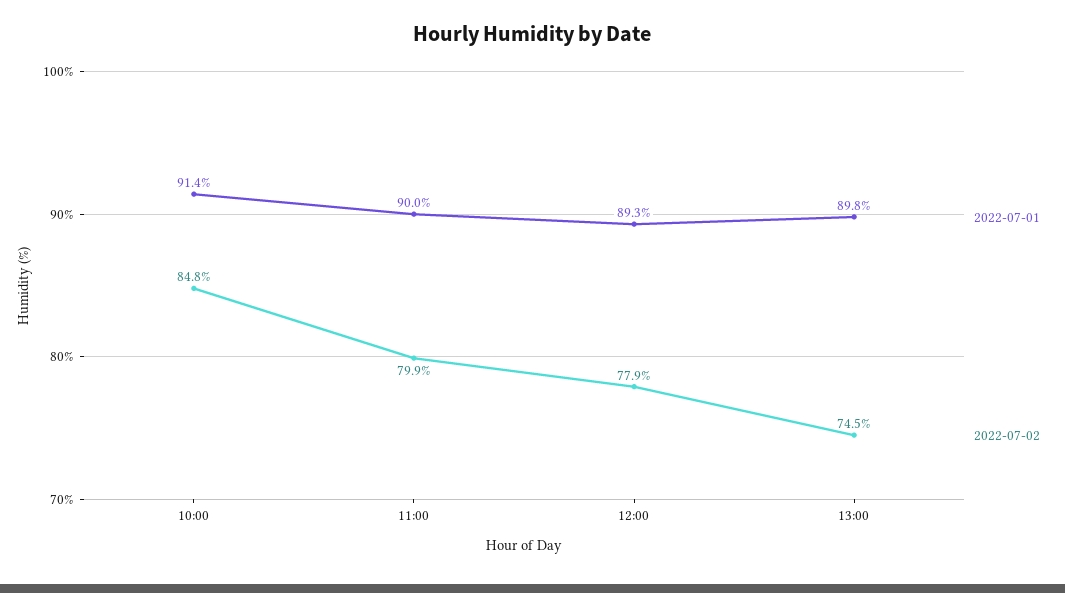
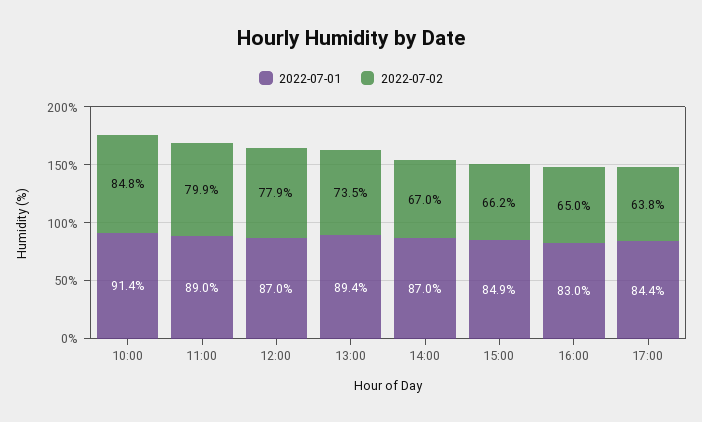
2022-07-01, 11:00: 90 -> 89
2022-07-01, 12:00: 89.3 -> 87
2022-07-01, 13:00: 89.8 -> 89.4
2022-07-02, 13:00: 74.5 -> 73.5
2022-07-01, 14:00: none -> 87
2022-07-02, 14:00: none -> 67
2022-07-01, 15:00: none -> 84.9
2022-07-02, 15:00: none -> 66.2
2022-07-01, 16:00: none -> 83
2022-07-02, 16:00: none -> 65
2022-07-01, 17:00: none -> 84.4
2022-07-02, 17:00: none -> 63.8

